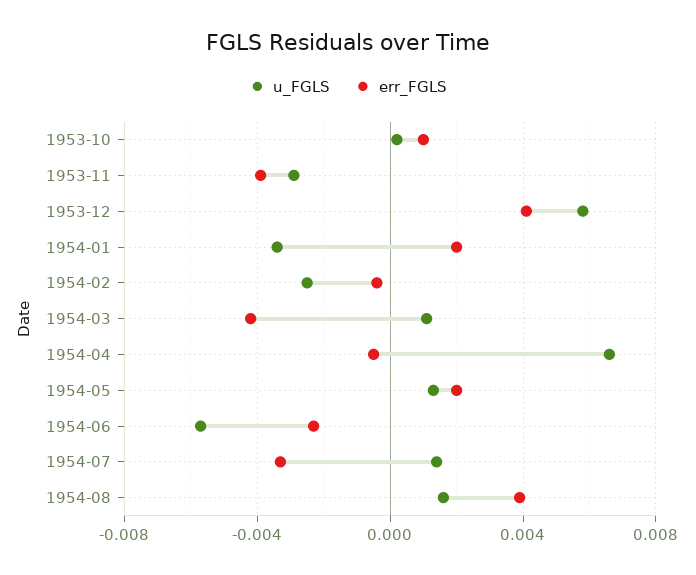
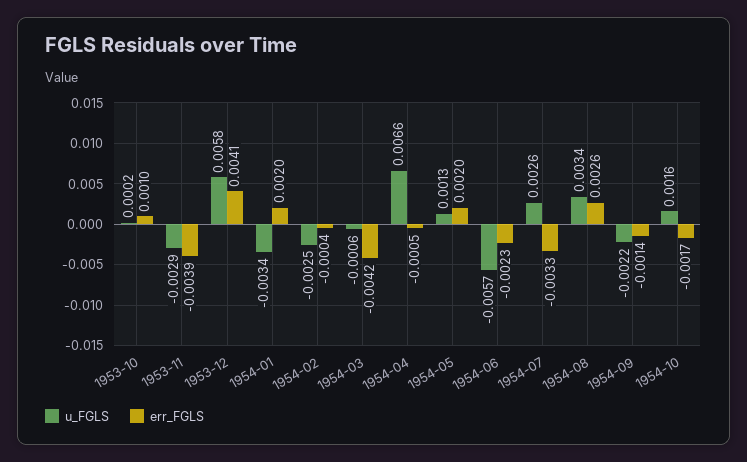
u_FGLS, 1954-03: 0.001 -> -0.0006
u_FGLS, 1954-07: 0.0015 -> 0.0026
u_FGLS, 1954-08: 0.0015 -> 0.0034
err_FGLS, 1954-08: 0.004 -> 0.0026
u_FGLS, 1954-09: none -> -0.0022
err_FGLS, 1954-09: none -> -0.0014
u_FGLS, 1954-10: none -> 0.0016
err_FGLS, 1954-10: none -> -0.0017

